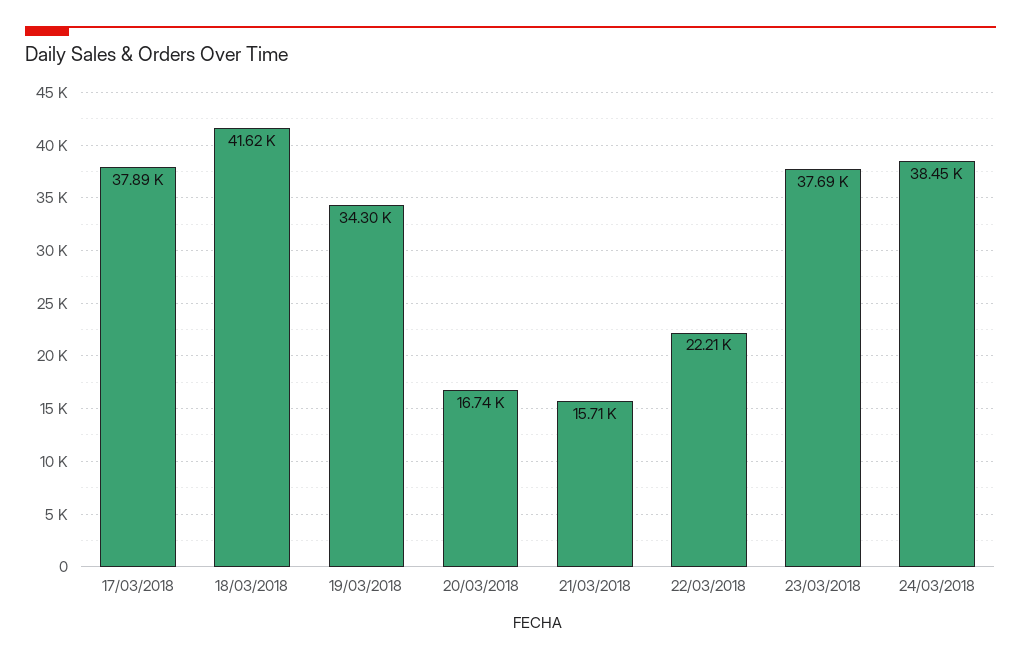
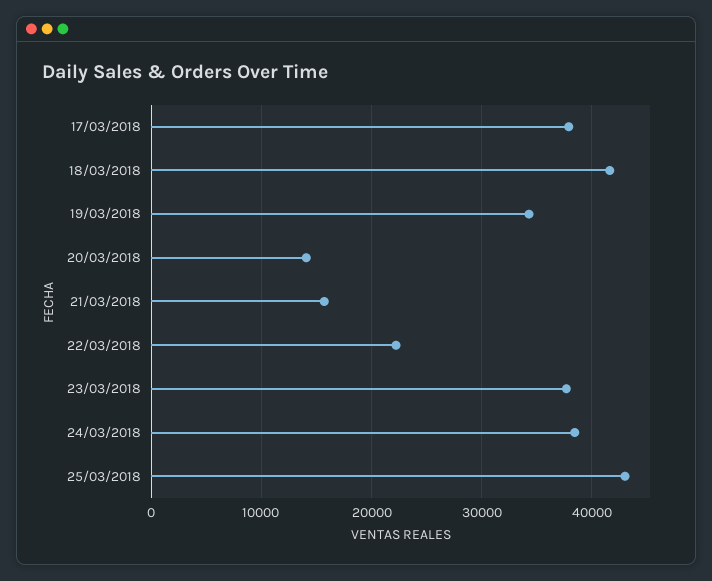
20/03/2018: 16740 -> 14000
25/03/2018: none -> 43000

